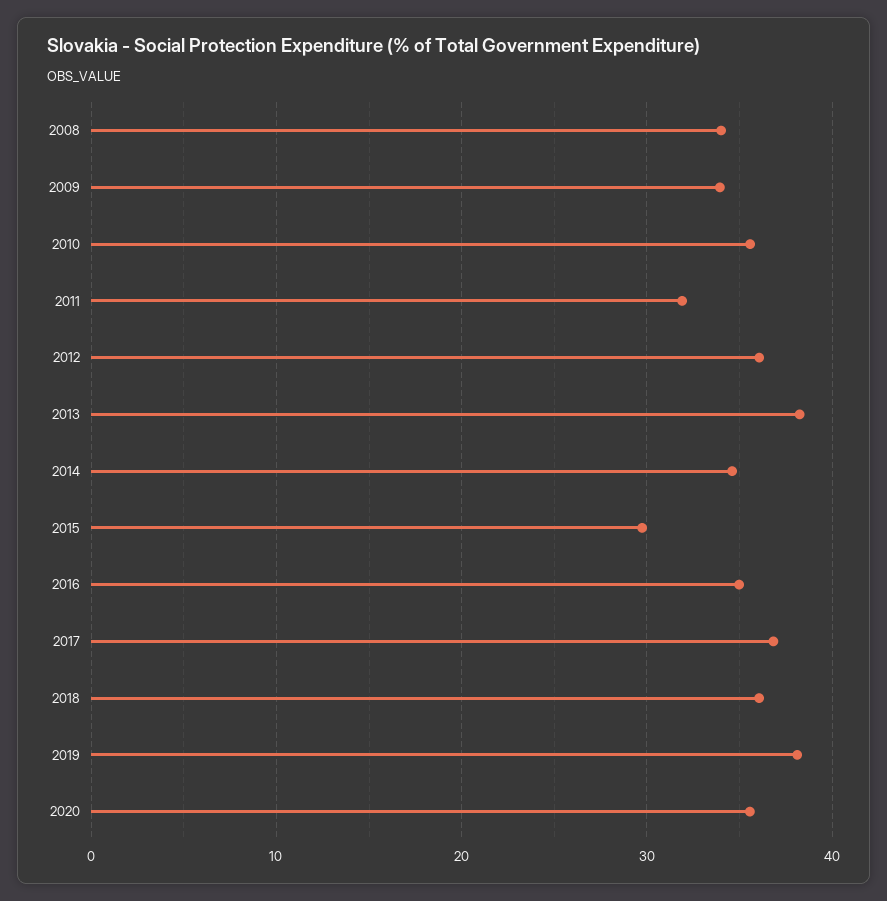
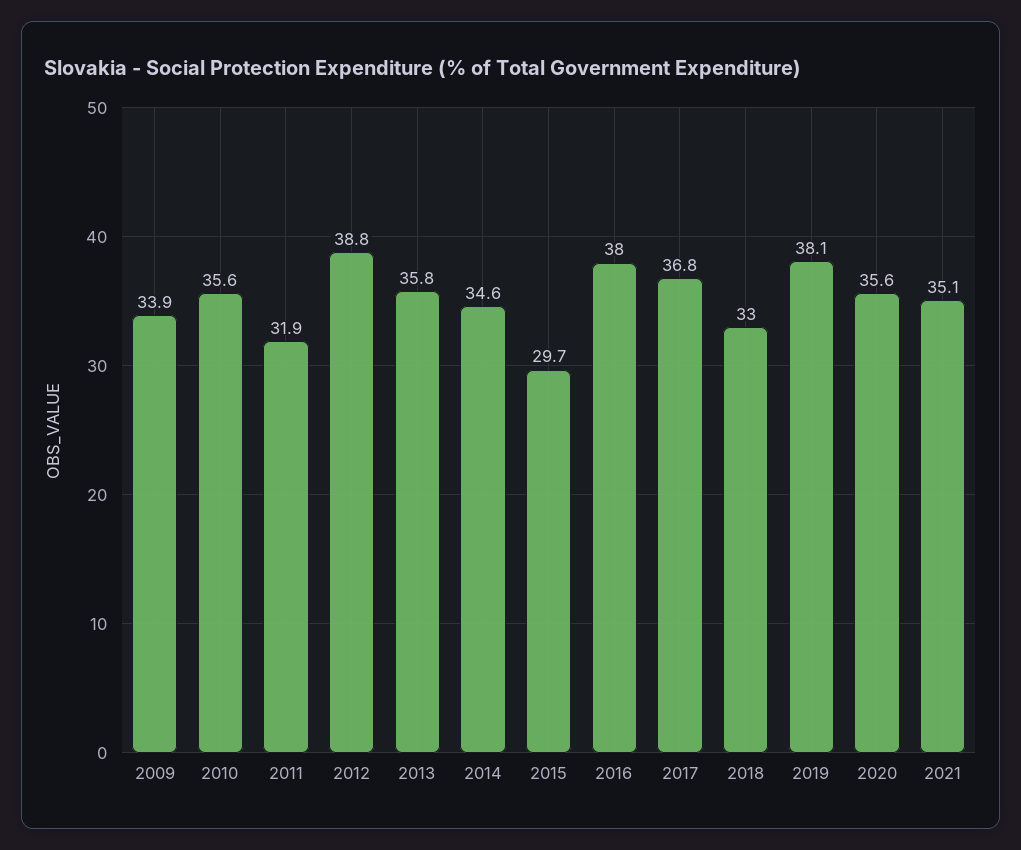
2008: 34 -> none
2012: 36 -> 38.8
2013: 38 -> 35.8
2016: 35 -> 38
2018: 36 -> 33
2021: none -> 35.1

